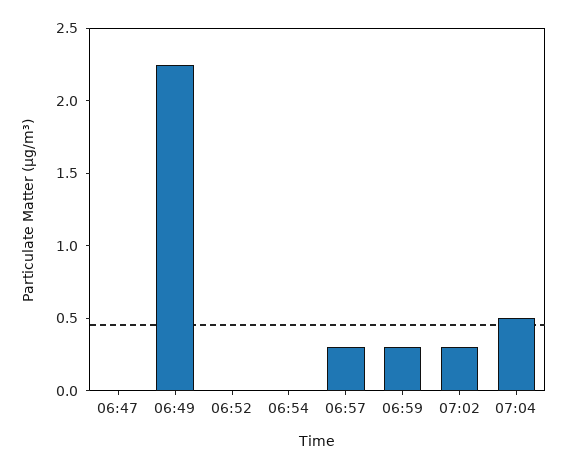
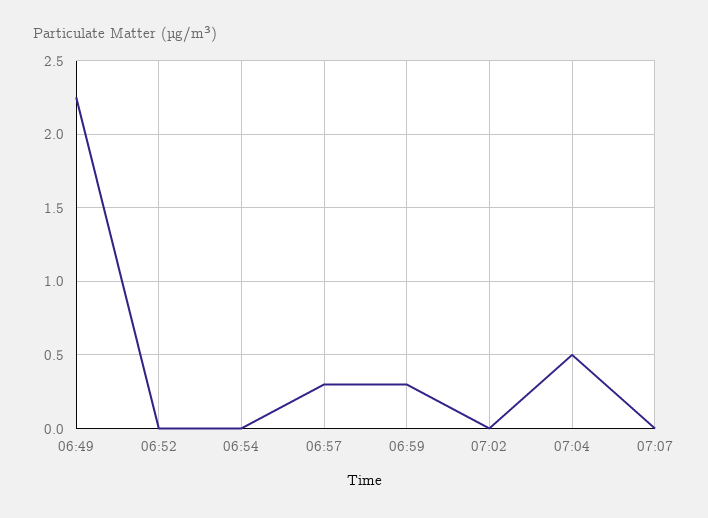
06:47: 0 -> none
07:02: 0.3 -> 0
07:07: none -> 0

